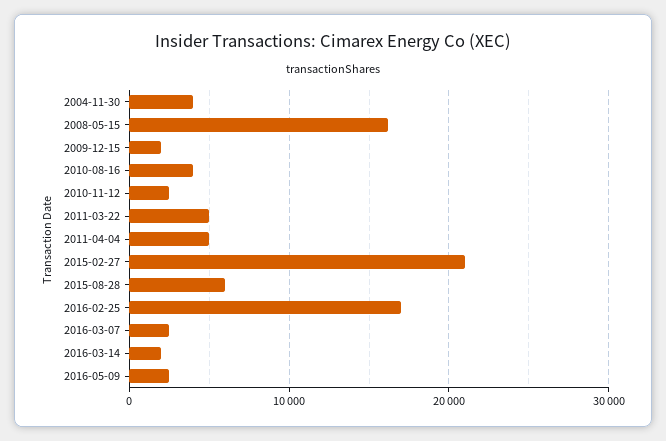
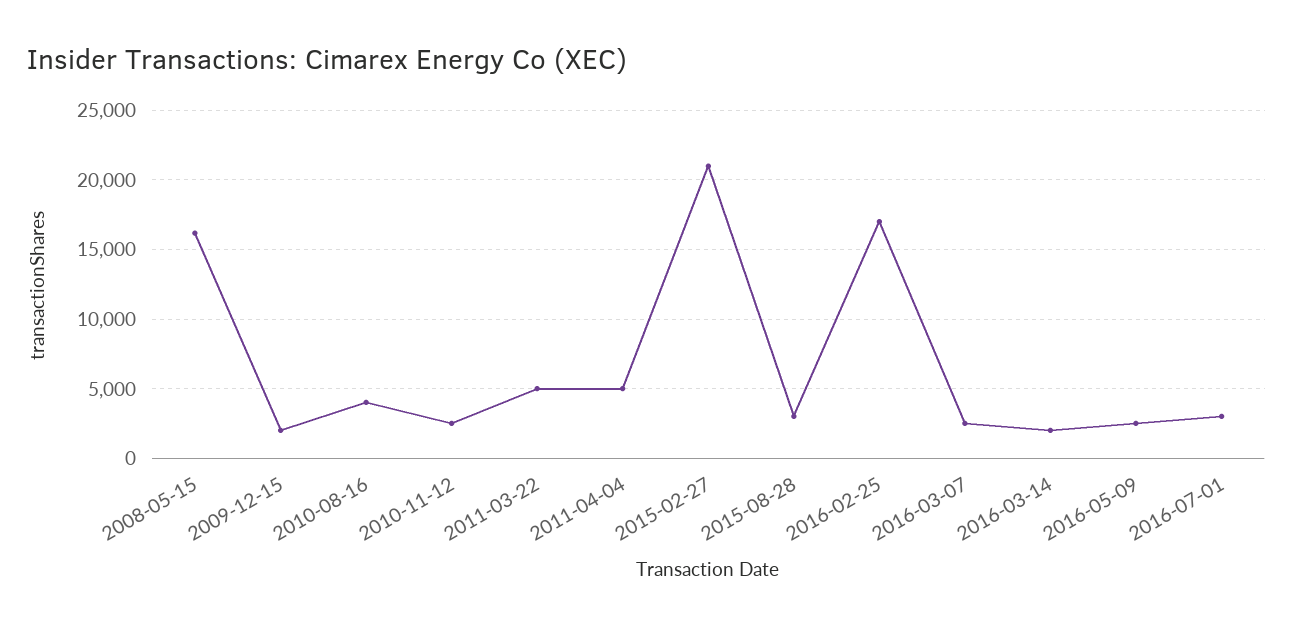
2004-11-30: 4000 -> none
2015-08-28: 6000 -> 3000
2016-07-01: none -> 3000

